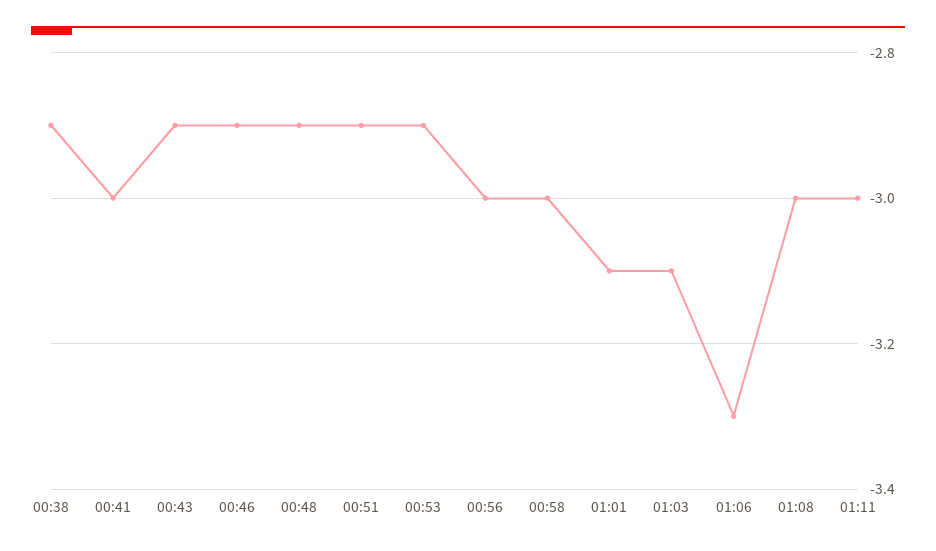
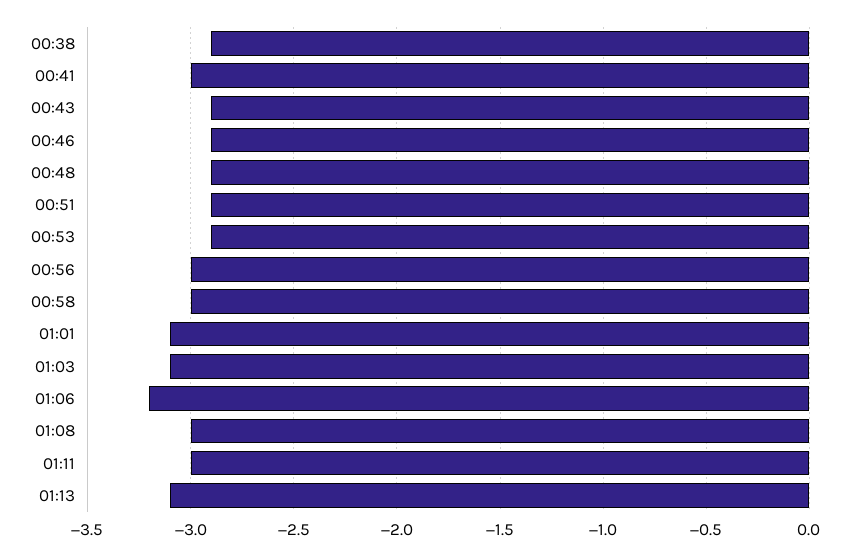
01:06: -3.3 -> -3.2
01:13: none -> -3.1

